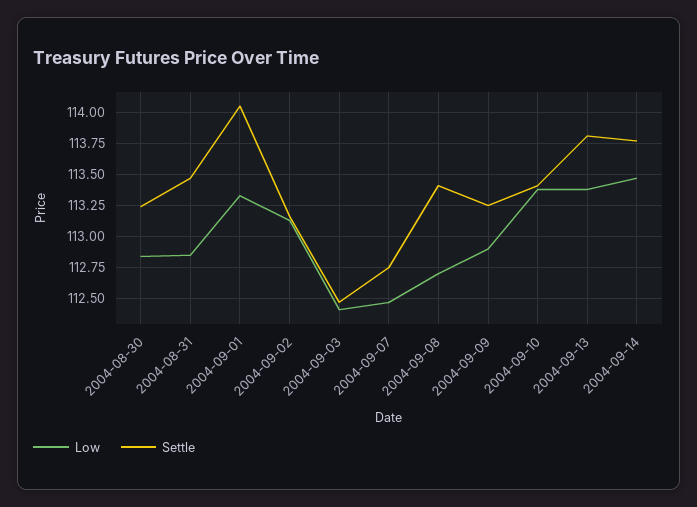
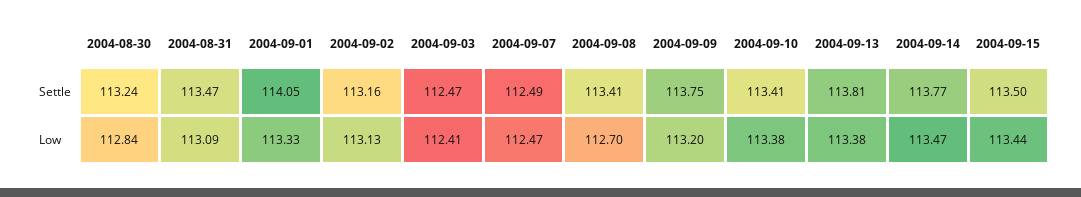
Low, 2004-08-31: 112.85 -> 113.09
Settle, 2004-09-07: 112.75 -> 112.49
Low, 2004-09-09: 112.9 -> 113.2
Settle, 2004-09-09: 113.25 -> 113.75
Settle, 2004-09-15: none -> 113.5
Low, 2004-09-15: none -> 113.44

